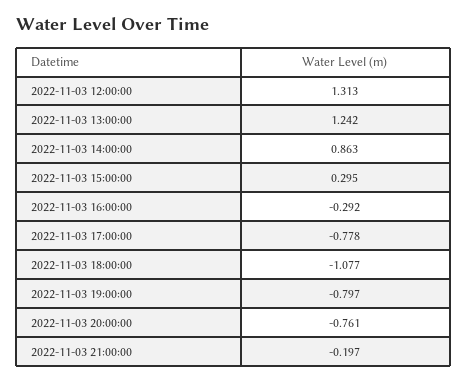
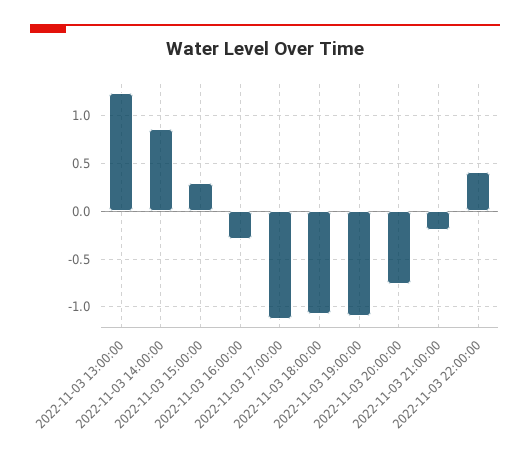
2022-11-03 12:00:00: 1.313 -> none
2022-11-03 17:00:00: -0.778 -> -1.1
2022-11-03 19:00:00: -0.797 -> -1.1
2022-11-03 22:00:00: none -> 0.4

